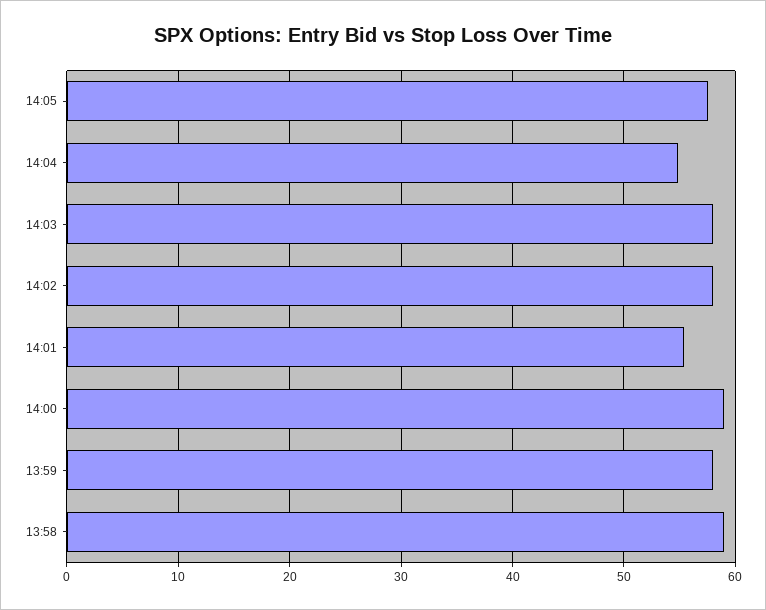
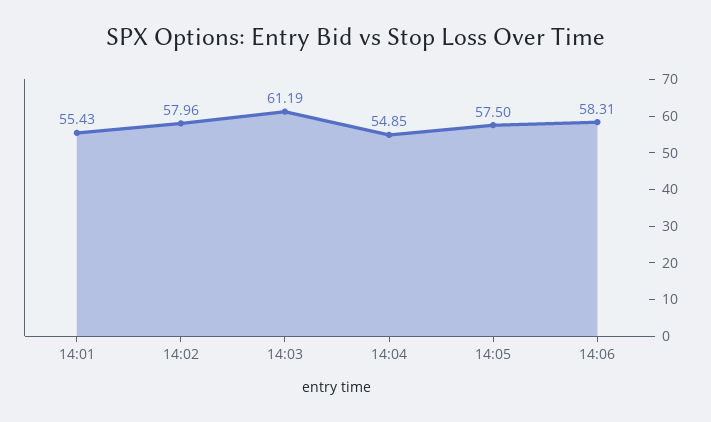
14:03: 58 -> 61.19
14:00: 59 -> none
13:59: 58 -> none
13:58: 59 -> none
14:06: none -> 58.31

